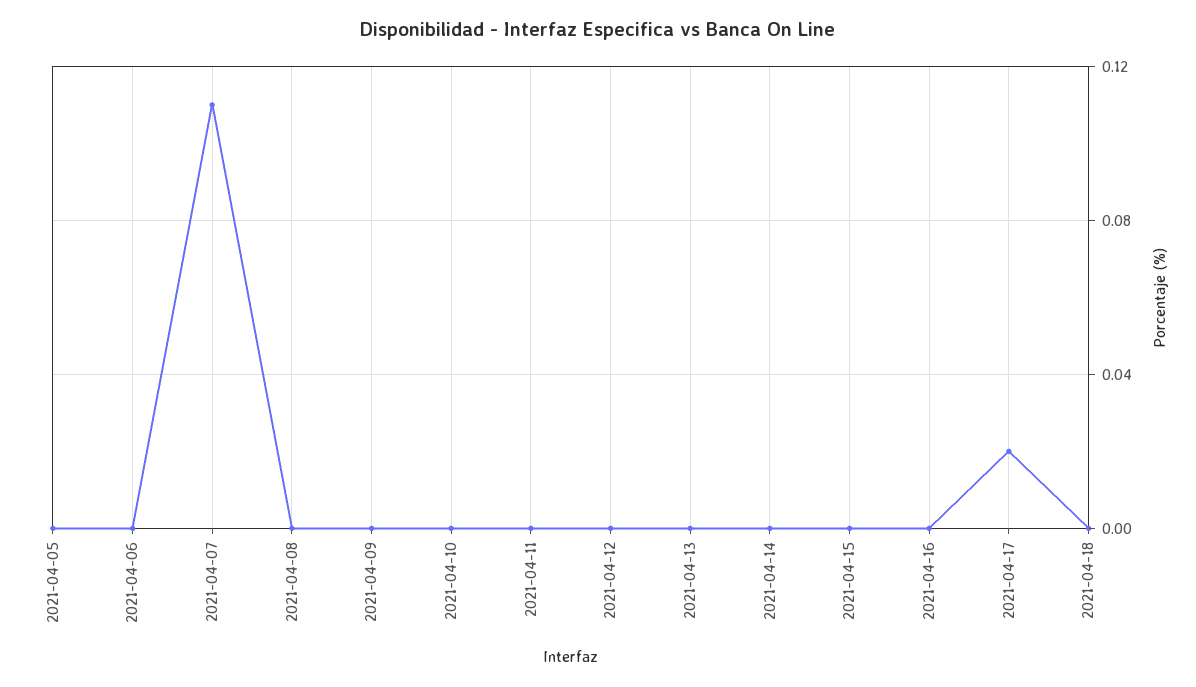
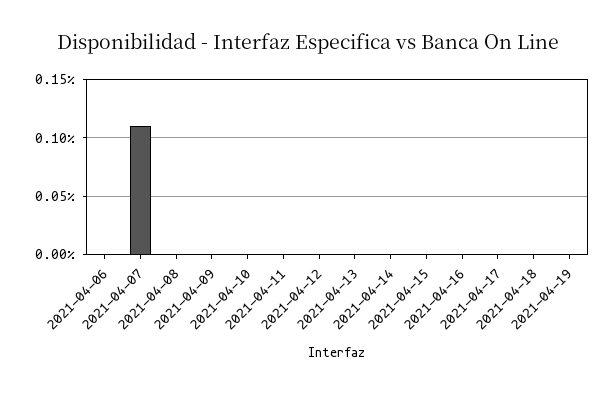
2021-04-05: 0 -> none
2021-04-17: 0.02 -> 0
2021-04-19: none -> 0

